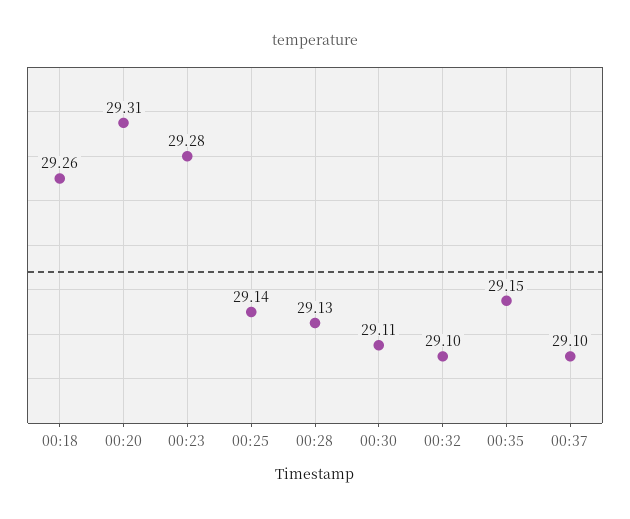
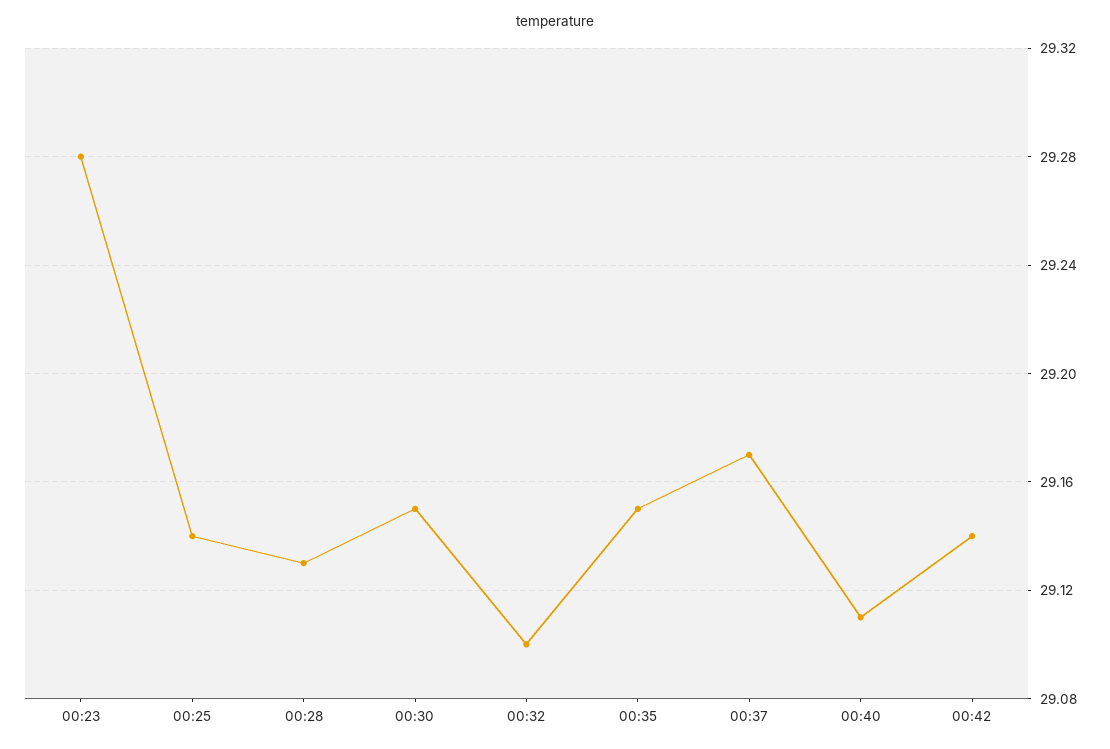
00:18: 29.26 -> none
00:20: 29.31 -> none
00:30: 29.11 -> 29.15
00:37: 29.1 -> 29.17
00:40: none -> 29.11
00:42: none -> 29.14

